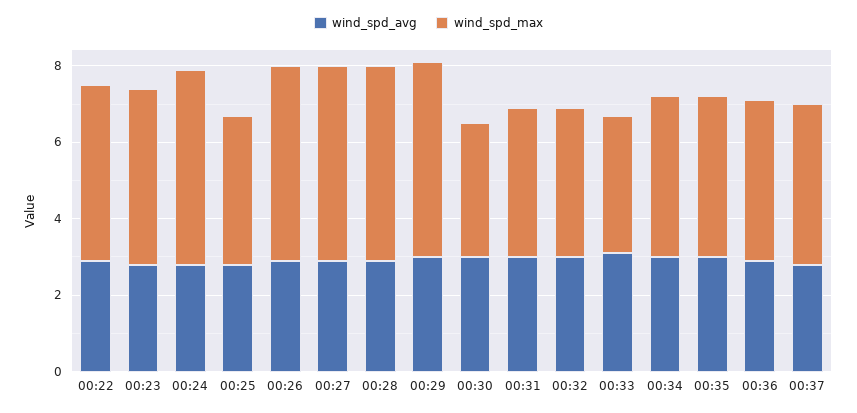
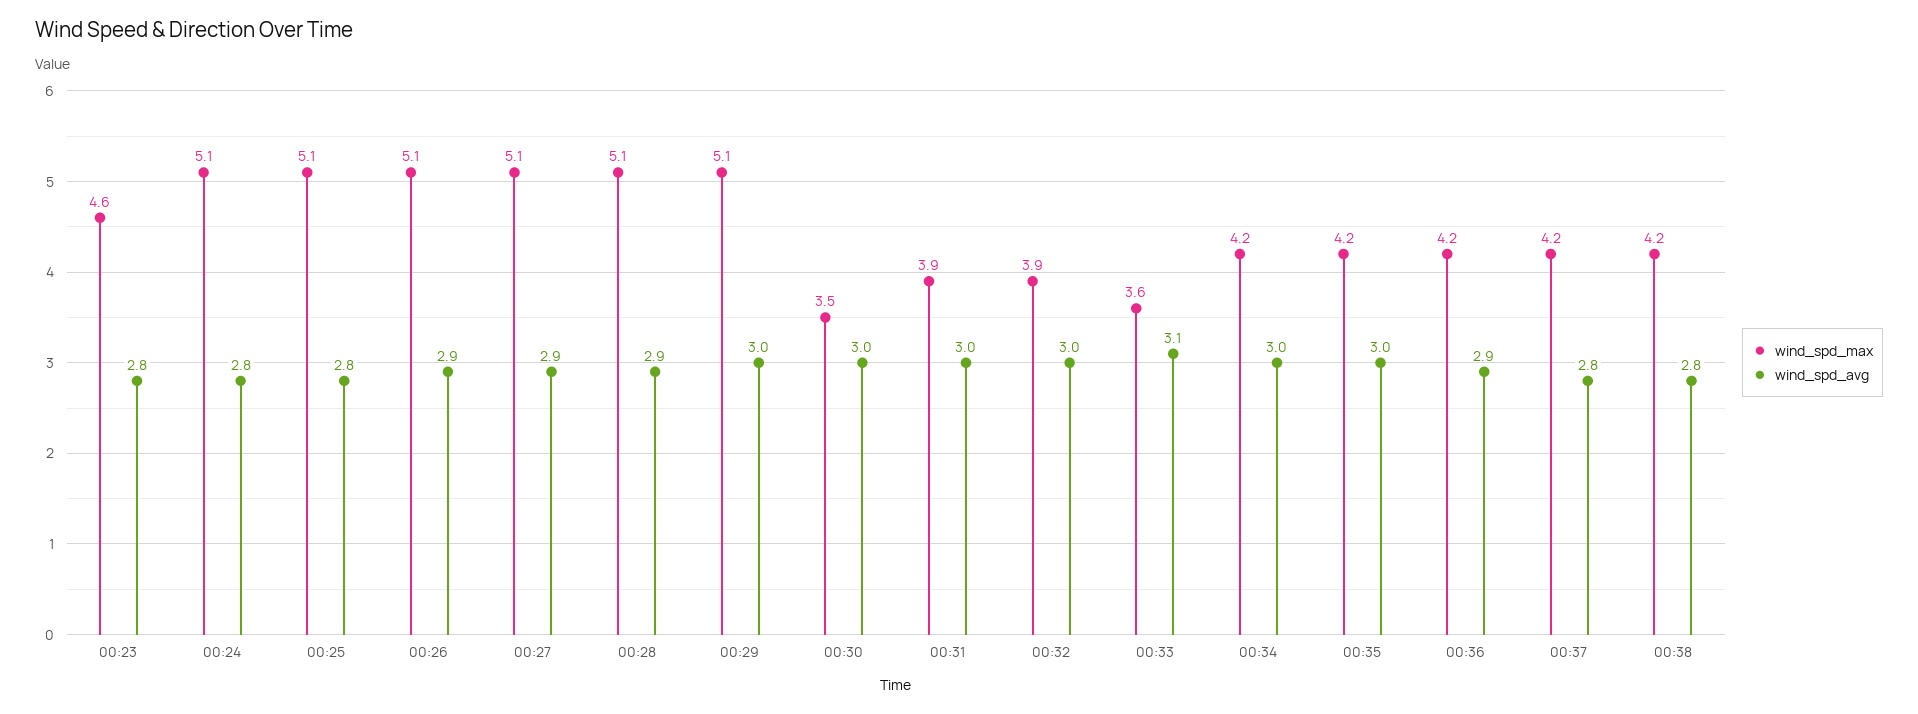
wind_spd_avg, 00:22: 3 -> none
wind_spd_max, 00:22: 4.5 -> none
wind_spd_max, 00:25: 4 -> 5.1
wind_spd_max, 00:38: none -> 4.2
wind_spd_avg, 00:38: none -> 2.8

